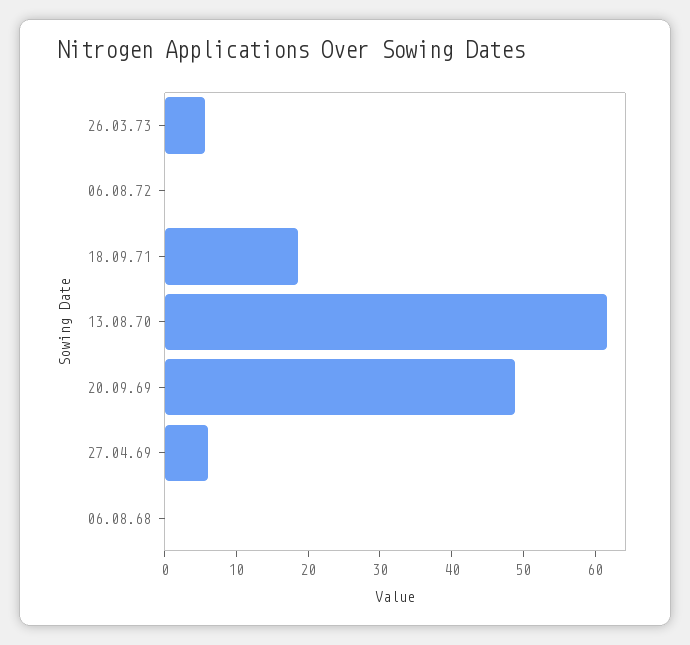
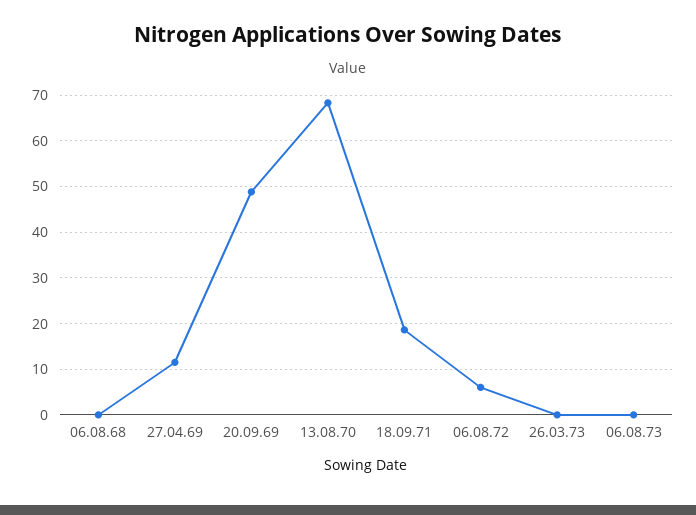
26.03.73: 6 -> 0
06.08.72: 0 -> 6
13.08.70: 62 -> 68
27.04.69: 6 -> 12
06.08.73: none -> 0

